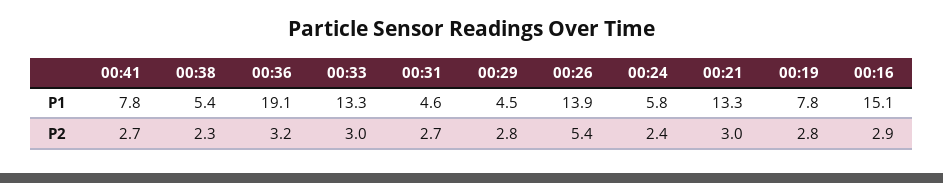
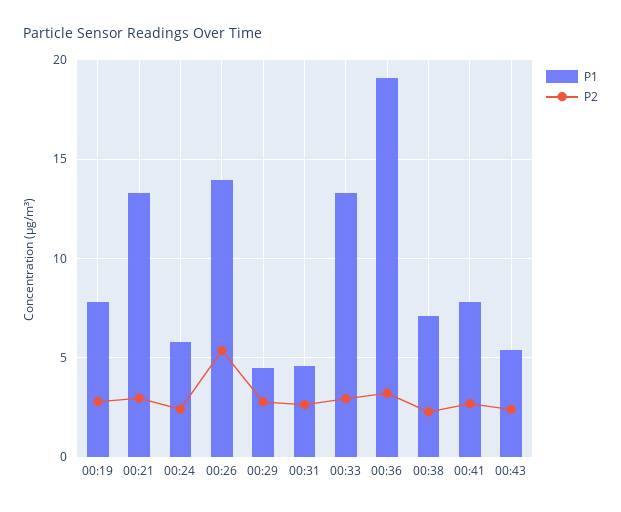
P1, 00:38: 5.4 -> 7
P1, 00:16: 15.1 -> none
P2, 00:16: 2.9 -> none
P1, 00:43: none -> 5.5
P2, 00:43: none -> 2.5

